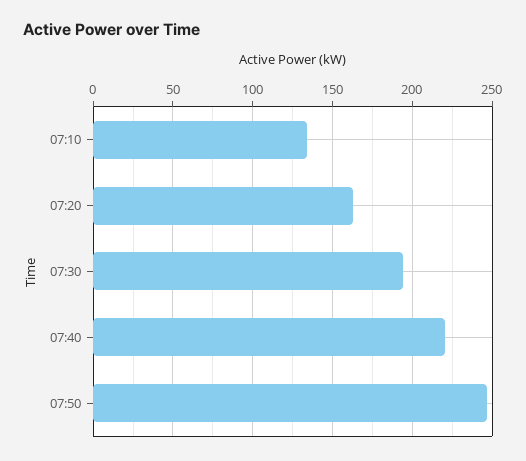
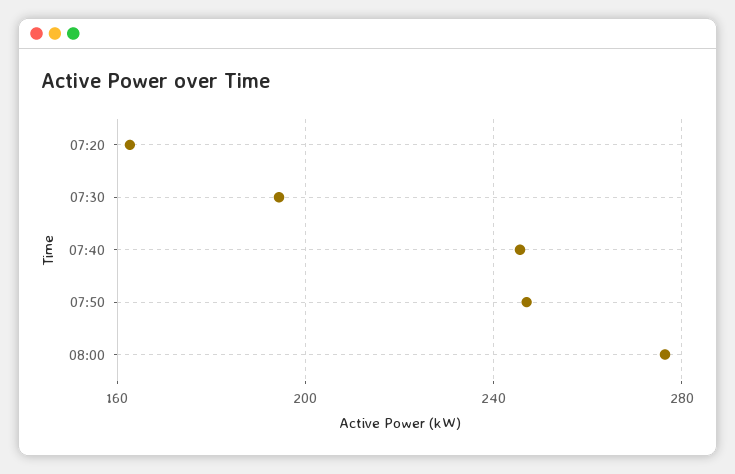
07:10: 135 -> none
07:40: 220 -> 245
08:00: none -> 275

